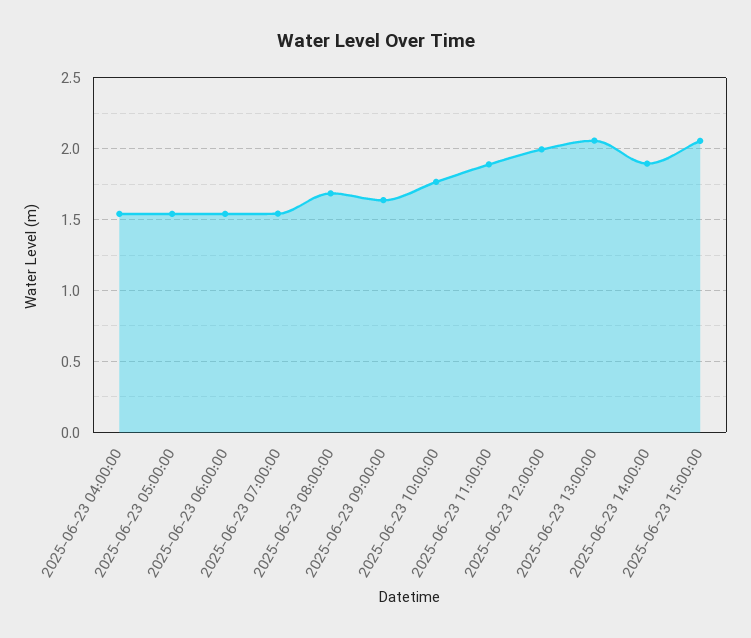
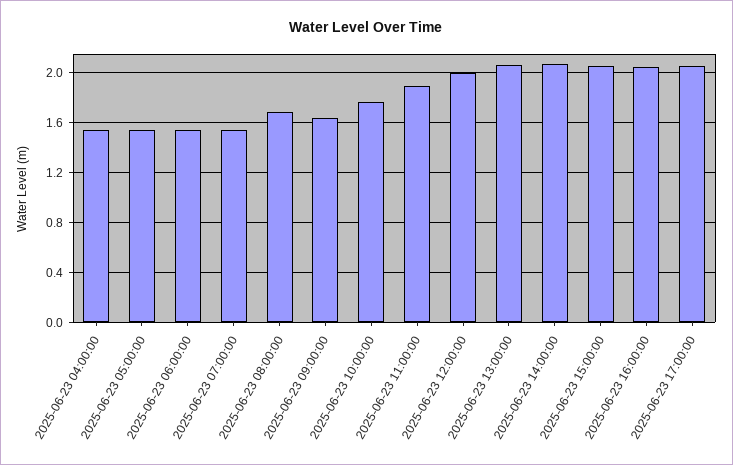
2025-06-23 14:00:00: 1.9 -> 2.05
2025-06-23 16:00:00: none -> 2.05
2025-06-23 17:00:00: none -> 2.05

